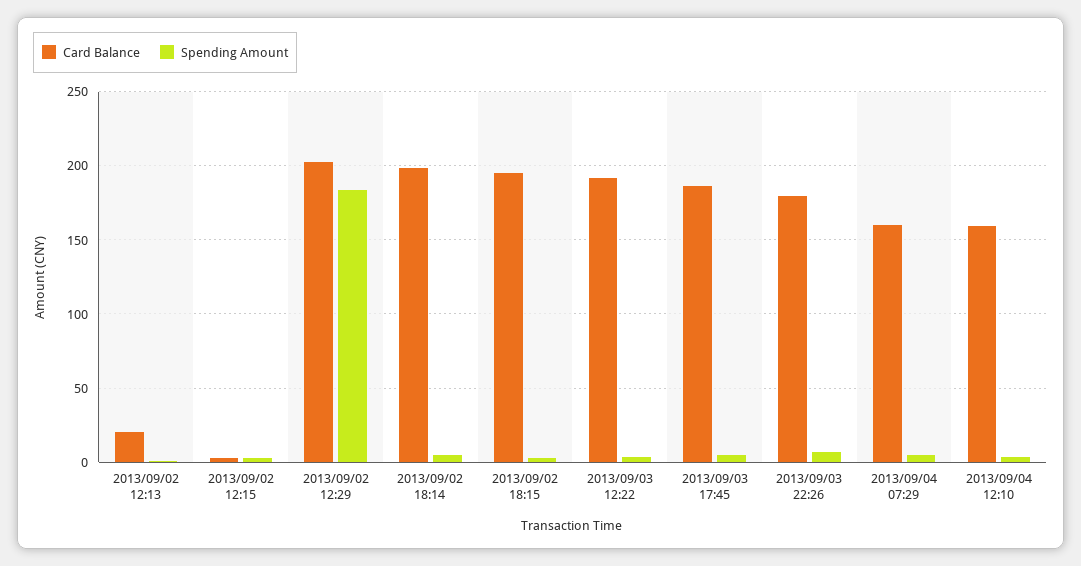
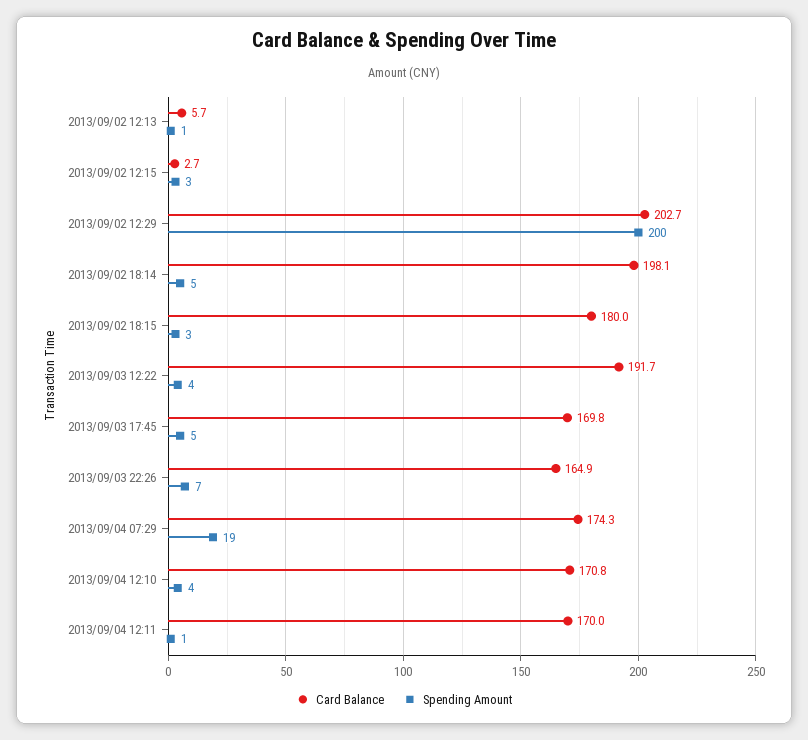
Card Balance, 2013/09/02 12:13: 20 -> 5.7
Spending Amount, 2013/09/02 12:29: 185 -> 200
Card Balance, 2013/09/02 18:15: 195 -> 180
Card Balance, 2013/09/03 17:45: 185 -> 169.8
Card Balance, 2013/09/03 22:26: 180 -> 164.9
Card Balance, 2013/09/04 07:29: 160 -> 174.3
Spending Amount, 2013/09/04 07:29: 5 -> 19
Card Balance, 2013/09/04 12:10: 160 -> 170.8
Card Balance, 2013/09/04 12:11: none -> 170
Spending Amount, 2013/09/04 12:11: none -> 1

